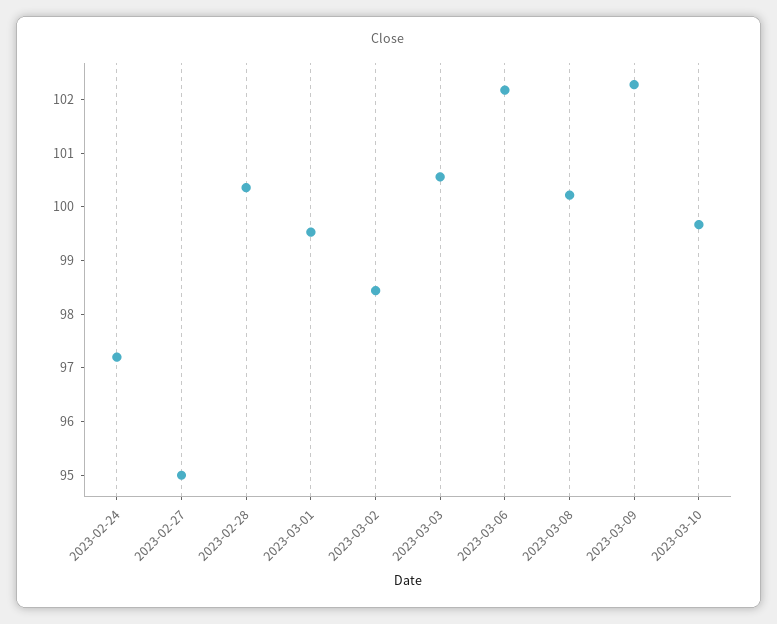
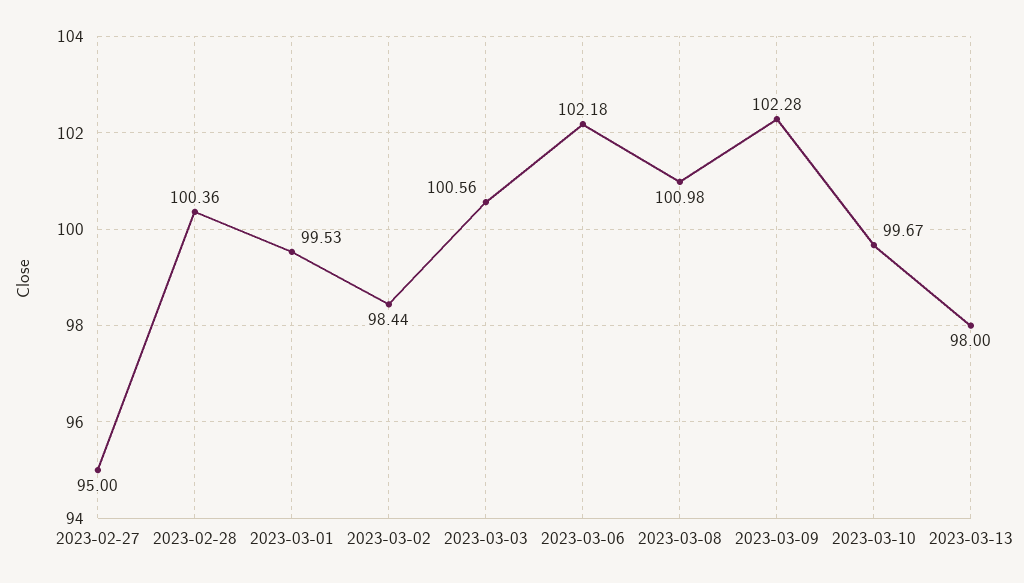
2023-02-24: 97.2 -> none
2023-03-08: 100.2 -> 100.98
2023-03-13: none -> 98

